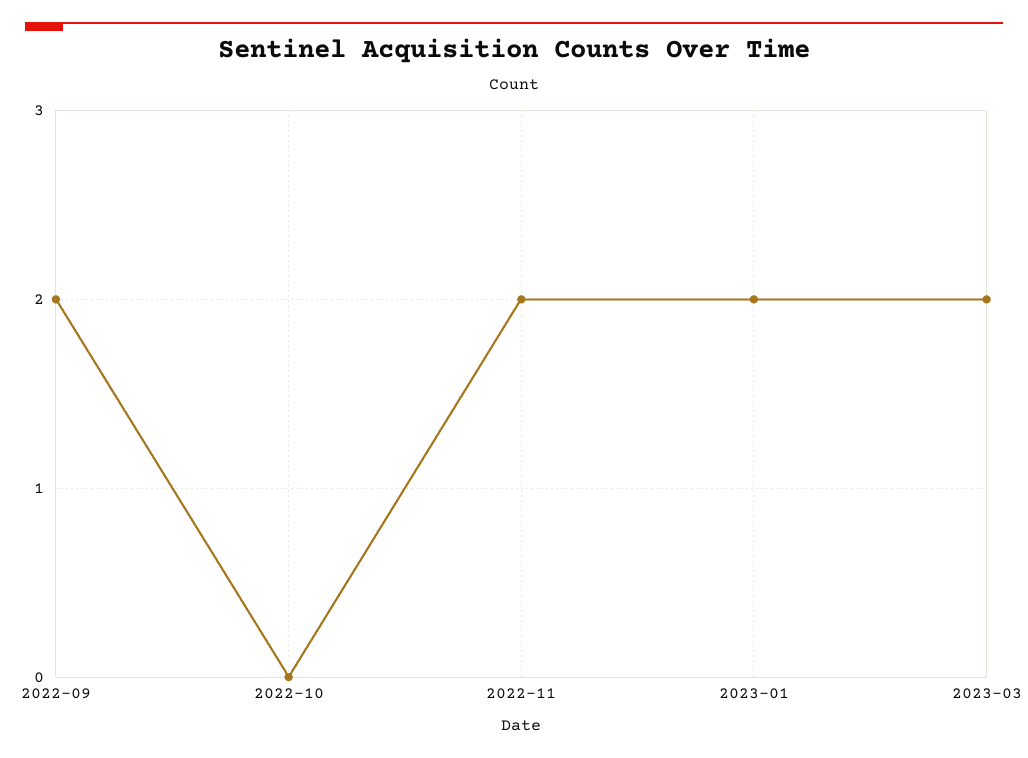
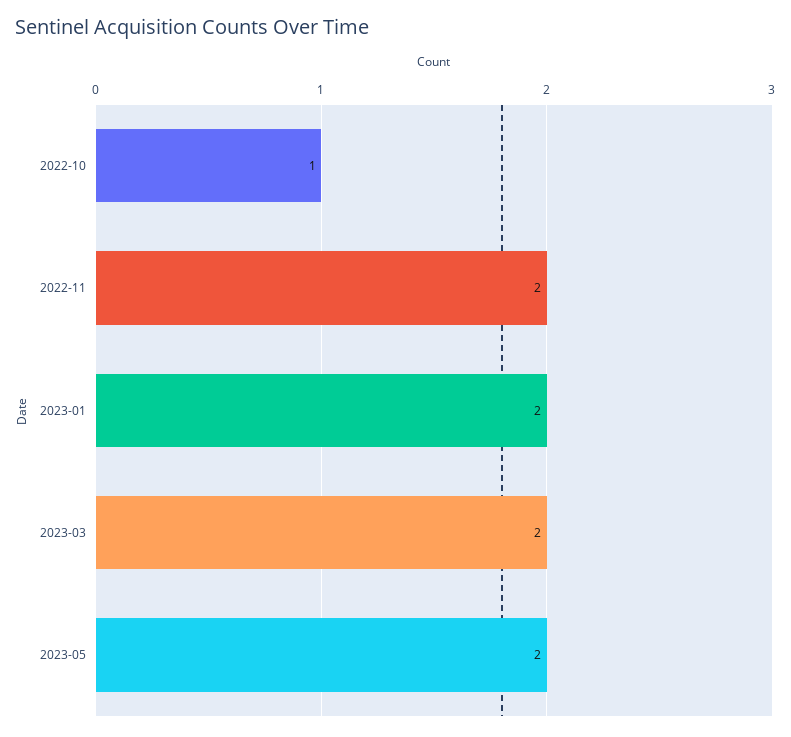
2022-09: 2 -> none
2022-10: 0 -> 1
2023-05: none -> 2

